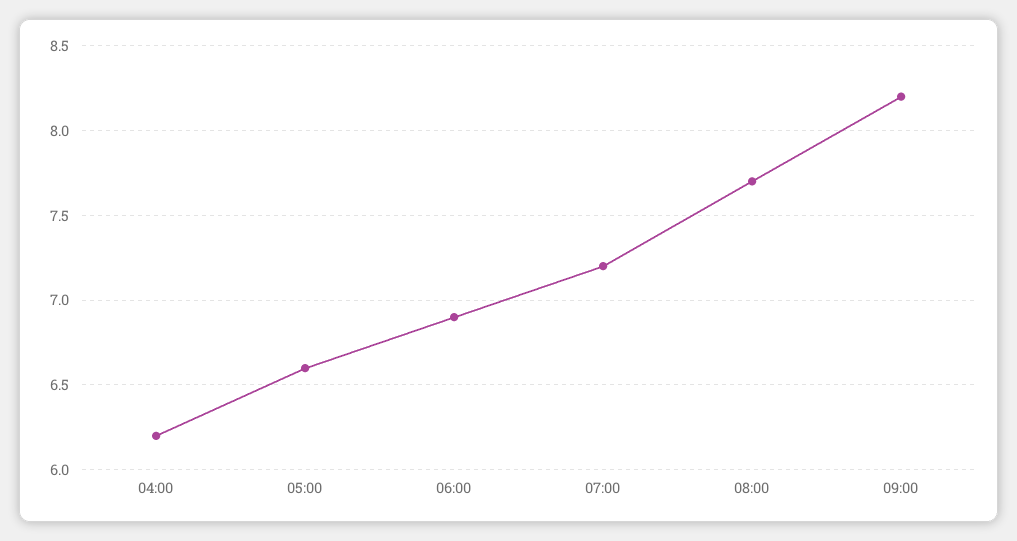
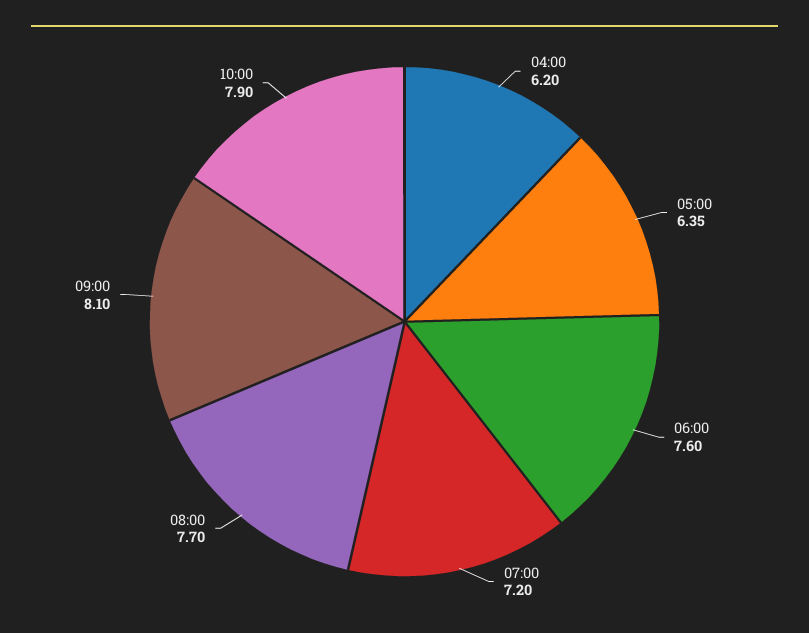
05:00: 6.6 -> 6.35
06:00: 6.9 -> 7.6
09:00: 8.2 -> 8.1
10:00: none -> 7.9

